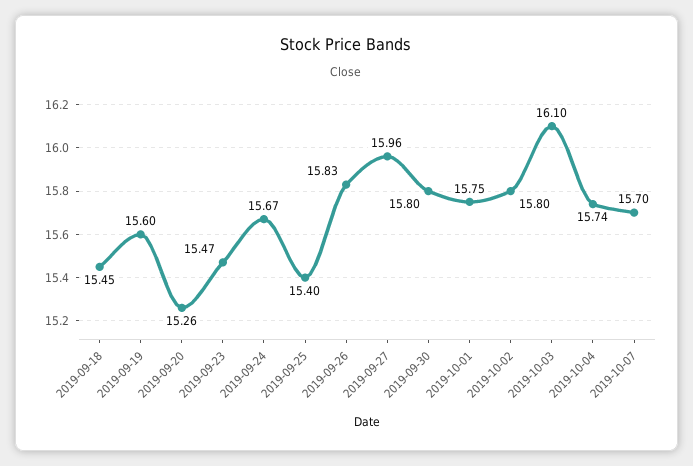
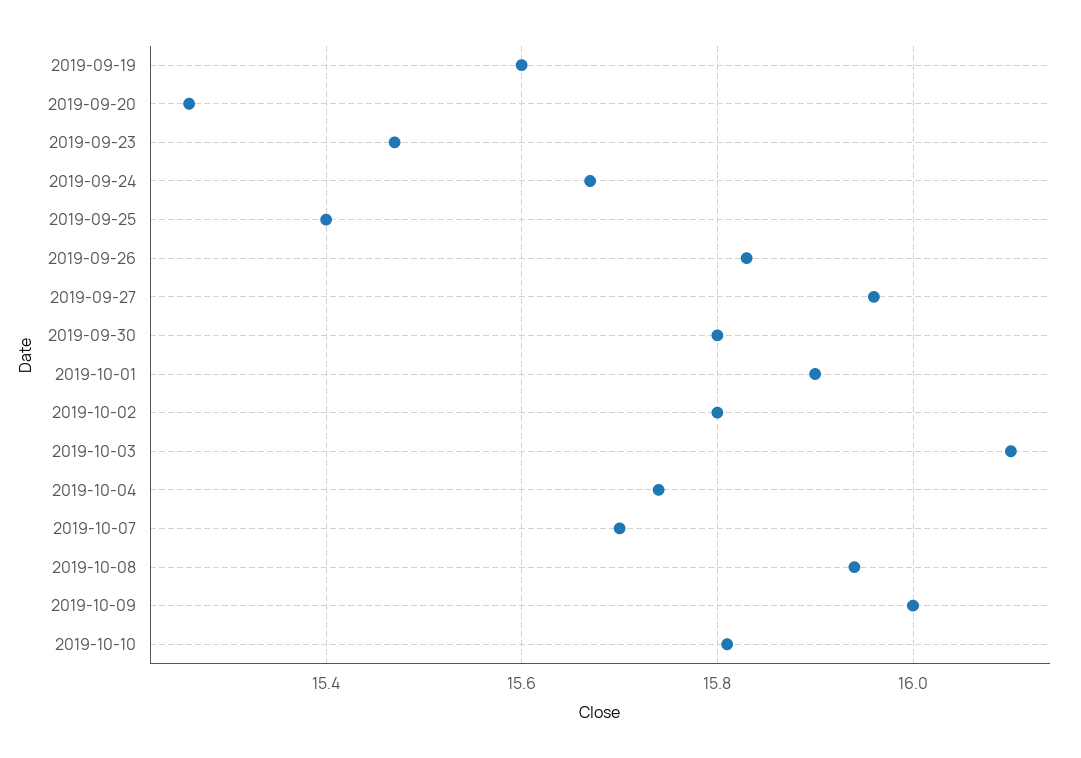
2019-09-18: 15.45 -> none
2019-10-01: 15.75 -> 15.9
2019-10-08: none -> 15.95
2019-10-09: none -> 16
2019-10-10: none -> 15.8

